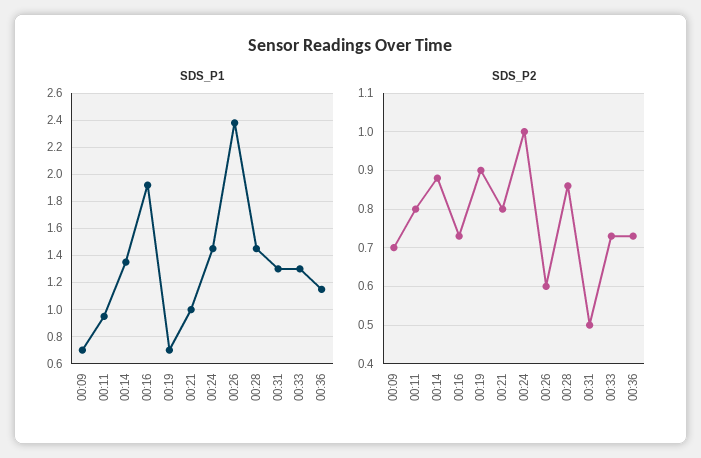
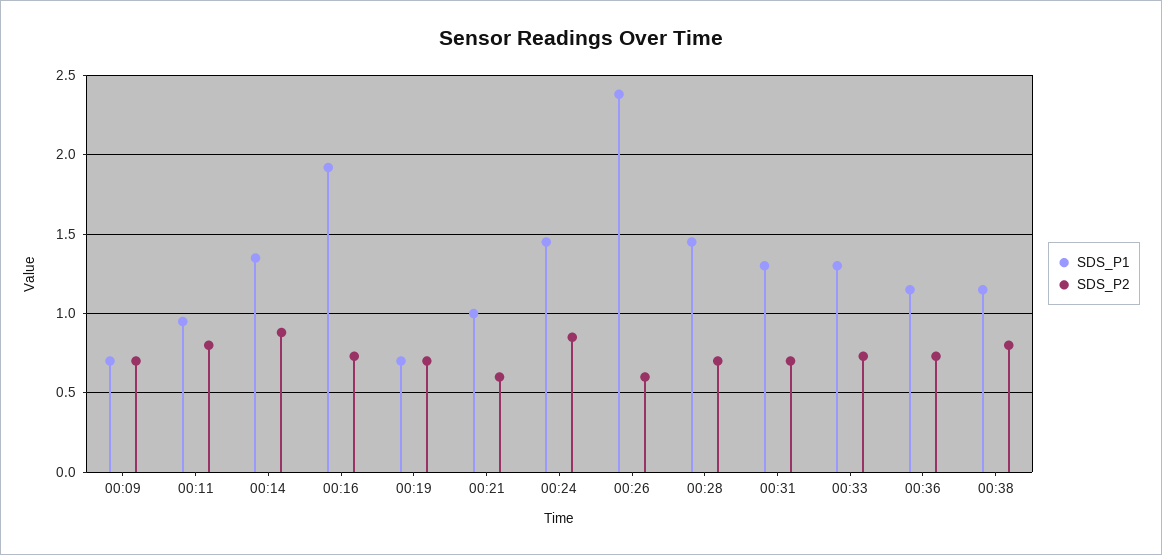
SDS_P2, 00:19: 0.9 -> 0.7
SDS_P2, 00:21: 0.8 -> 0.6
SDS_P2, 00:24: 1 -> 0.85
SDS_P2, 00:28: 0.85 -> 0.7
SDS_P2, 00:31: 0.5 -> 0.7
SDS_P1, 00:38: none -> 1.15
SDS_P2, 00:38: none -> 0.8

